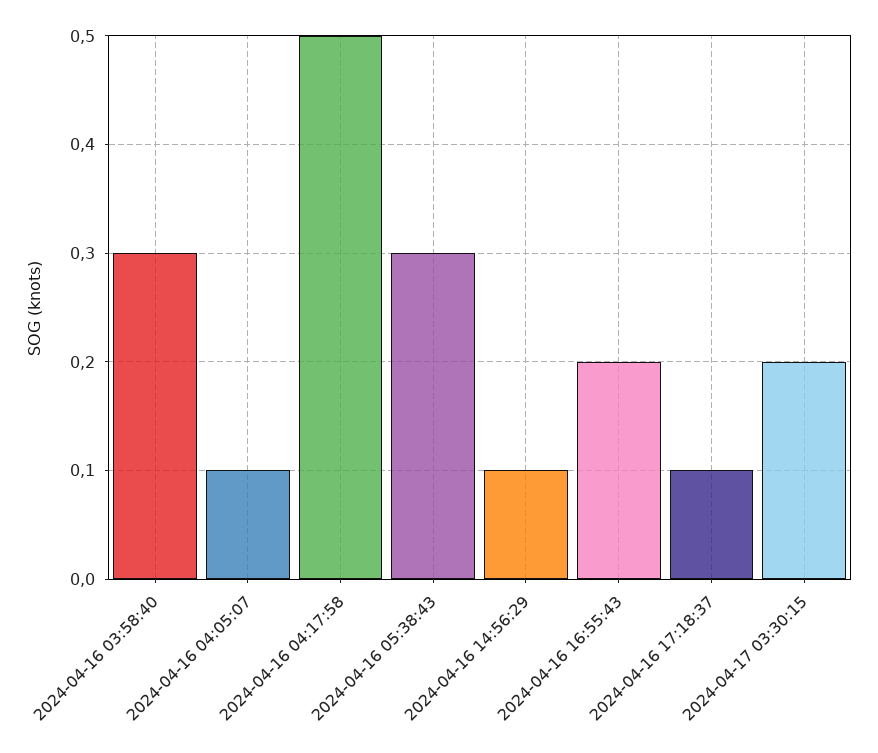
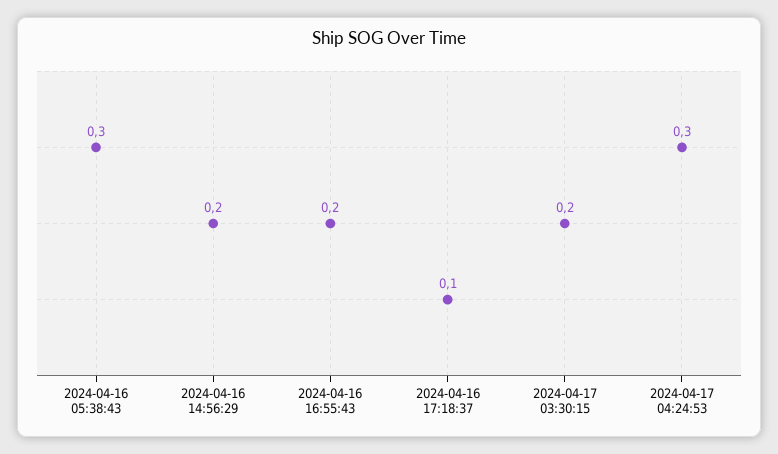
2024-04-16 03:58:40: 0.3 -> none
2024-04-16 04:05:07: 0.1 -> none
2024-04-16 04:17:58: 0.5 -> none
2024-04-16 14:56:29: 0.1 -> 0.2
2024-04-17 04:24:53: none -> 0.3

